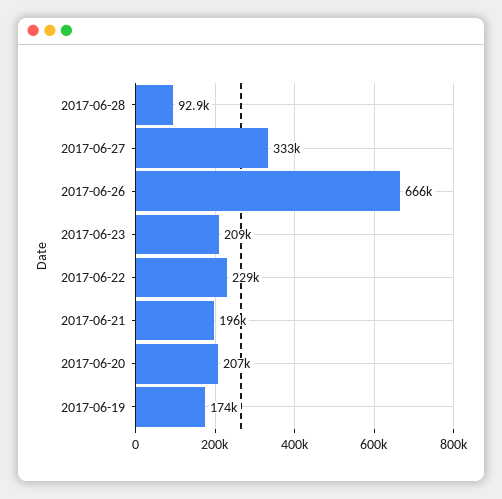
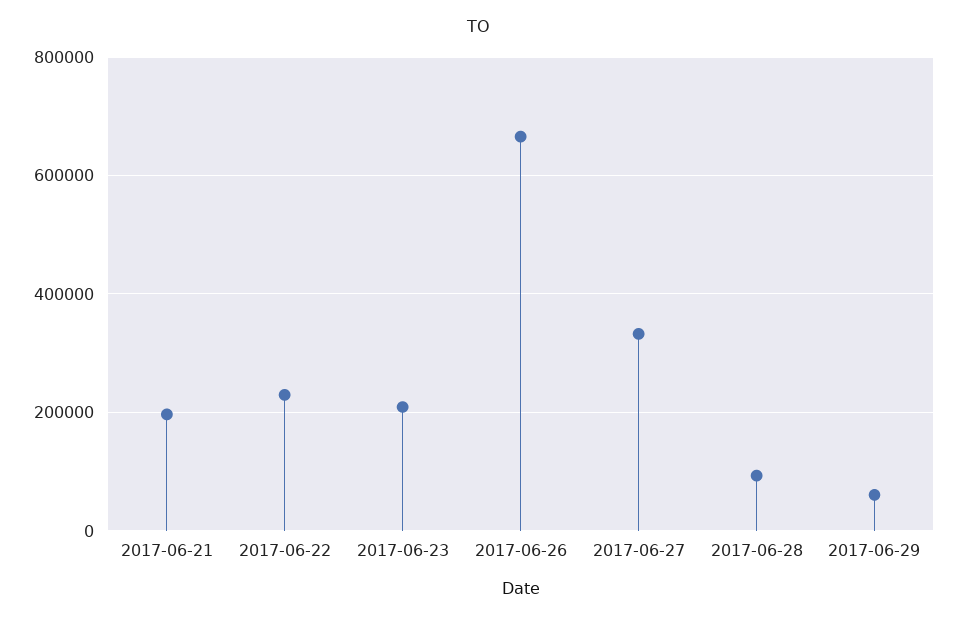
2017-06-20: 207000 -> none
2017-06-19: 174000 -> none
2017-06-29: none -> 60000

